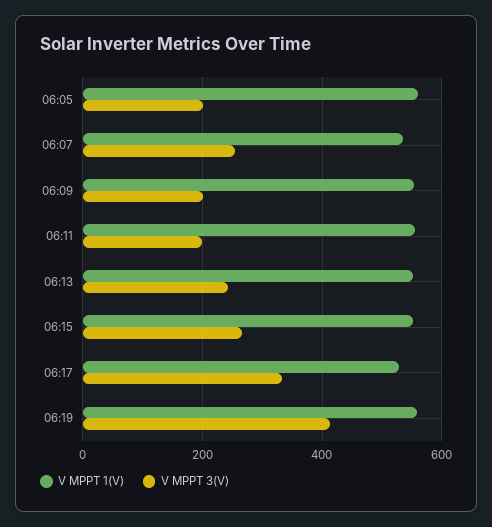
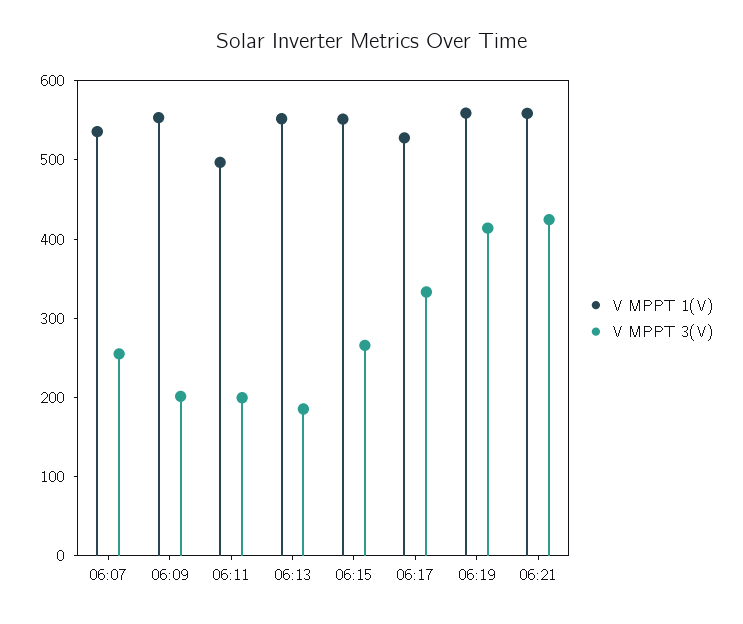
V MPPT 1(V), 06:05: 560 -> none
V MPPT 3(V), 06:05: 200 -> none
V MPPT 1(V), 06:11: 560 -> 500
V MPPT 3(V), 06:13: 240 -> 180
V MPPT 1(V), 06:21: none -> 560
V MPPT 3(V), 06:21: none -> 420

